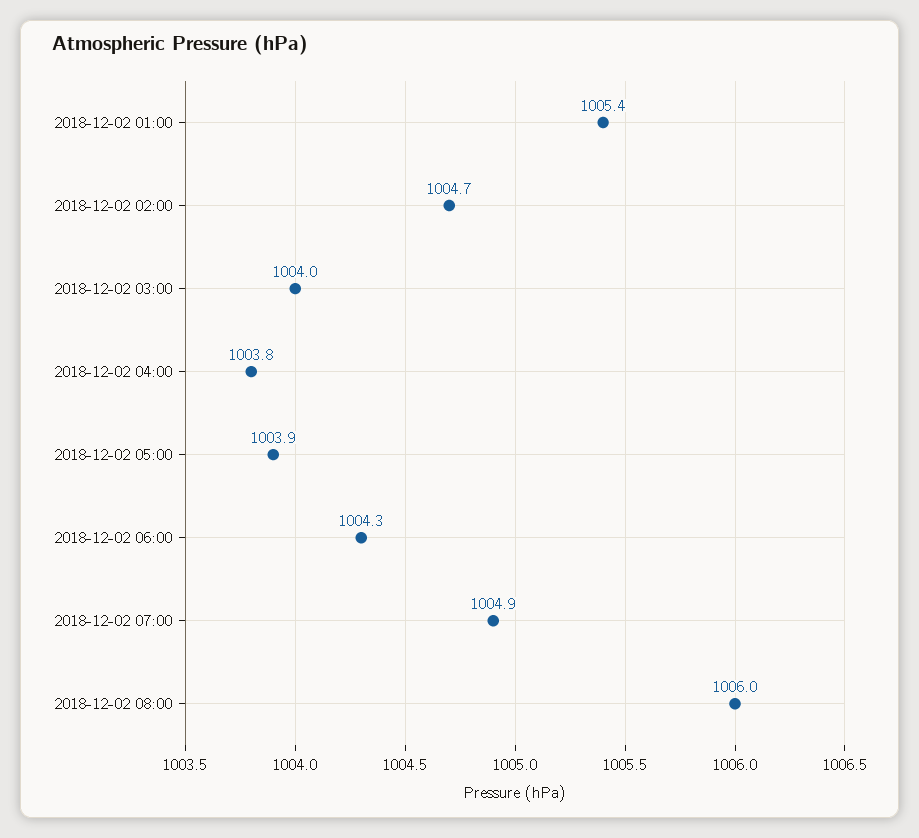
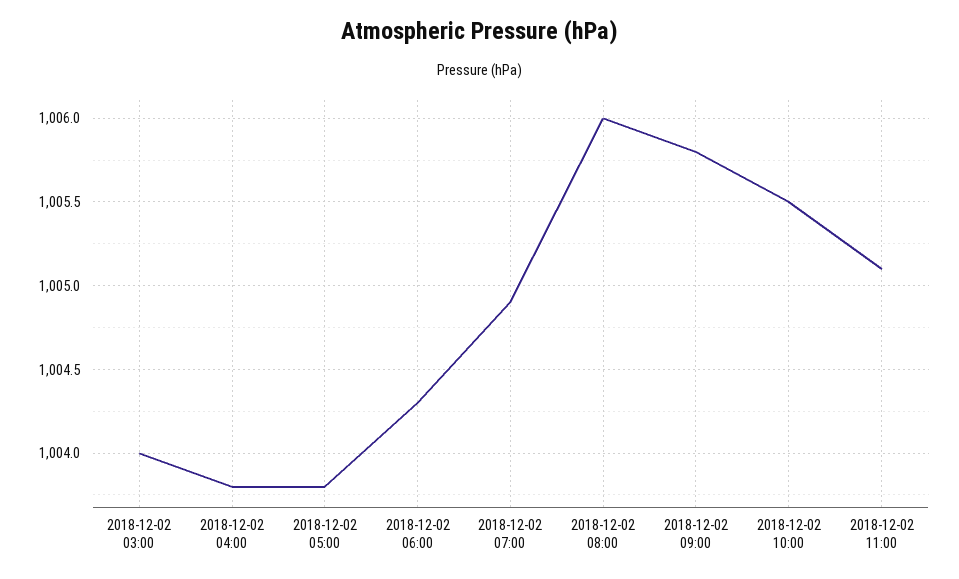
2018-12-02 01:00: 1005.4 -> none
2018-12-02 02:00: 1004.7 -> none
2018-12-02 05:00: 1003.9 -> 1003.8
2018-12-02 09:00: none -> 1005.8
2018-12-02 10:00: none -> 1005.5
2018-12-02 11:00: none -> 1005.1

